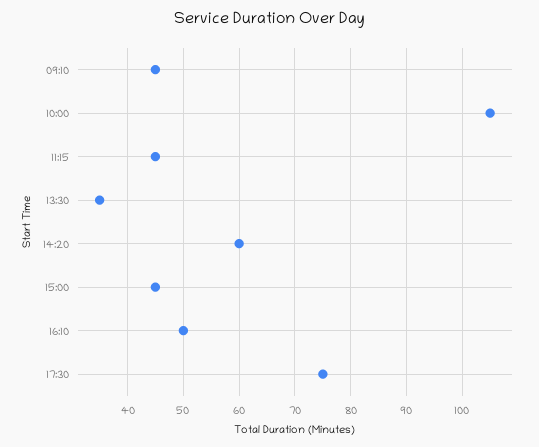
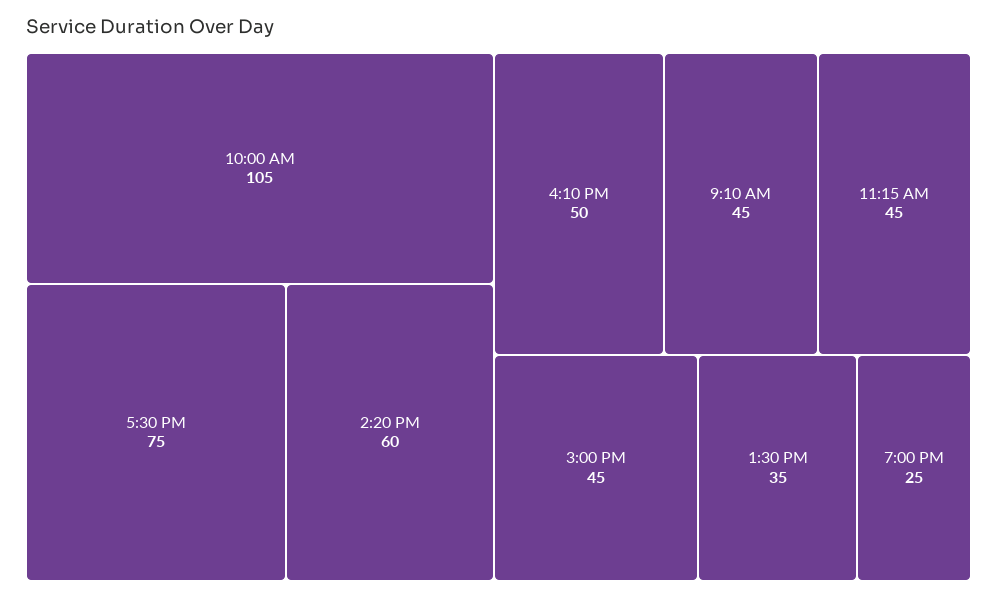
7:00 PM: none -> 25

